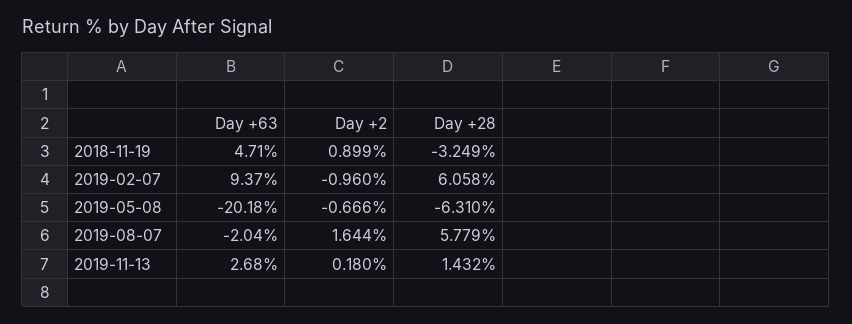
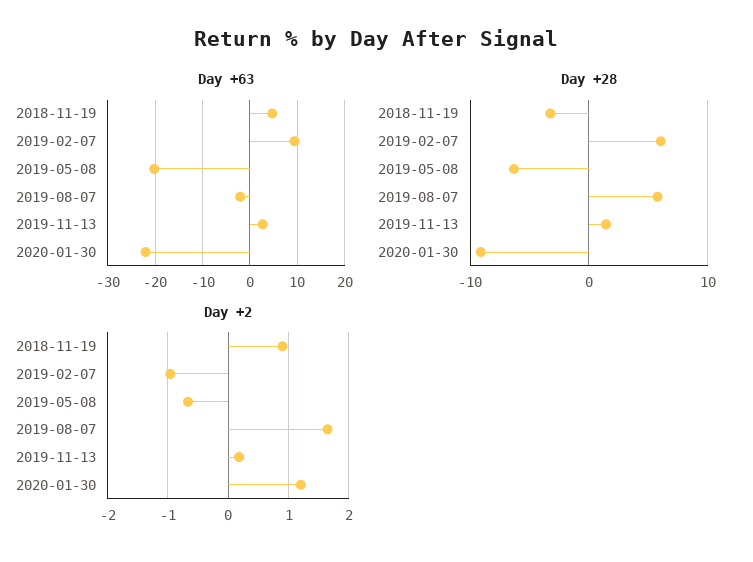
Day +63, 2020-01-30: none -> -22
Day +28, 2020-01-30: none -> -9
Day +2, 2020-01-30: none -> 1.2

